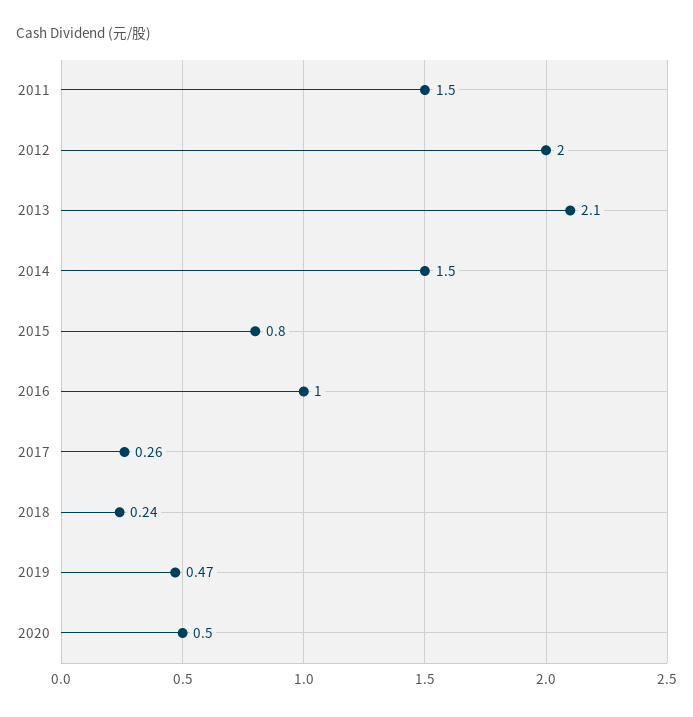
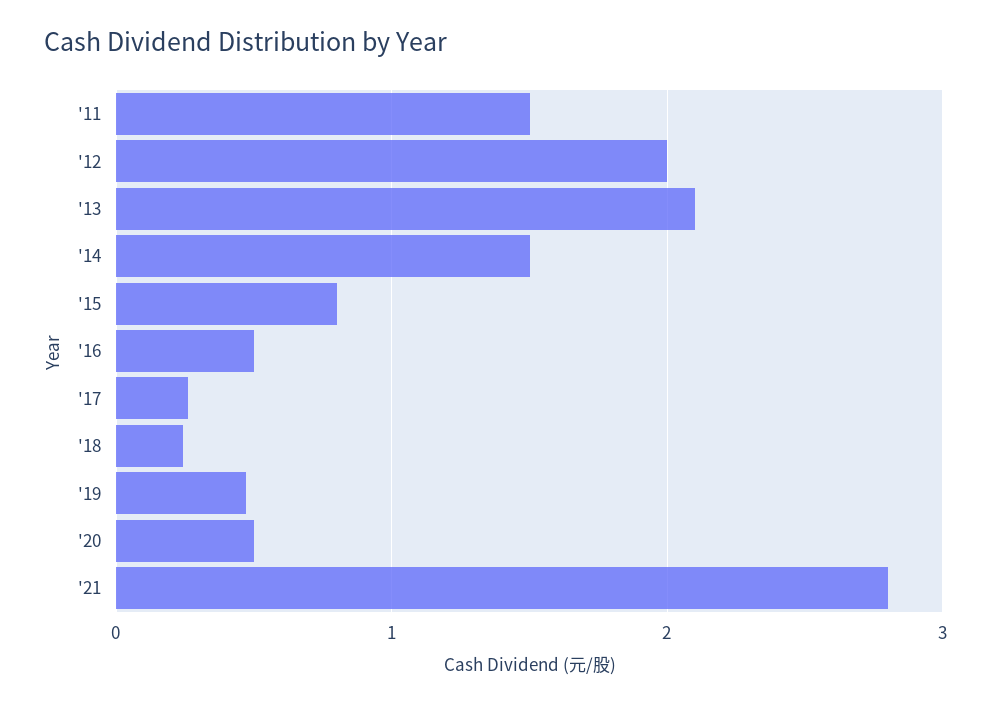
2016: 1 -> 0.5
'21: none -> 2.8

